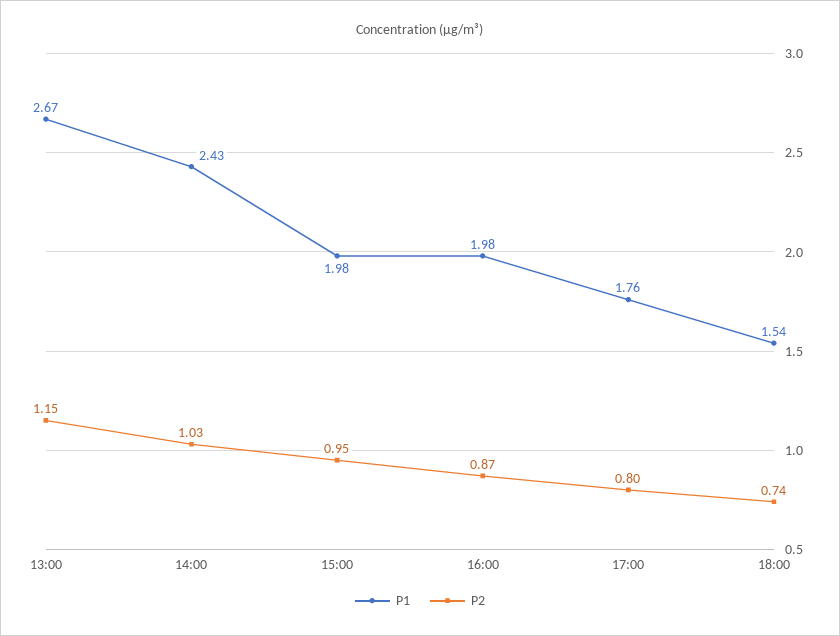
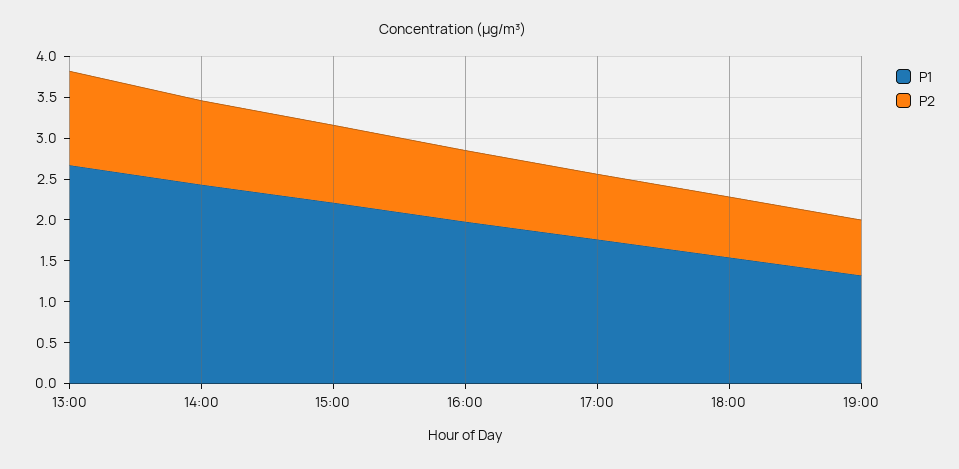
P1, 15:00: 1.98 -> 2.2
P1, 19:00: none -> 1.3
P2, 19:00: none -> 0.7

